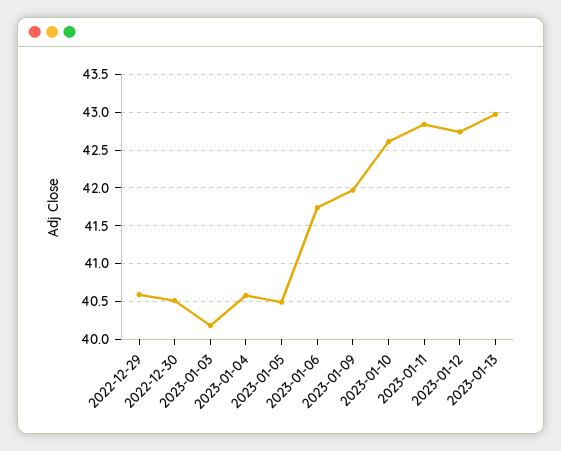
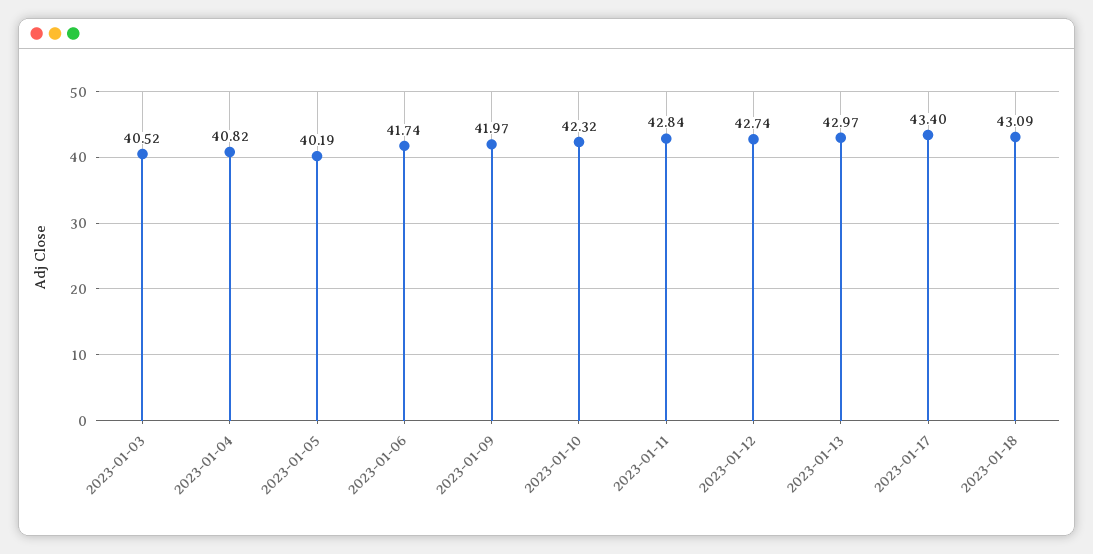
2022-12-29: 40.6 -> none
2022-12-30: 40.5 -> none
2023-01-03: 40.2 -> 40.52
2023-01-04: 40.6 -> 40.82
2023-01-05: 40.5 -> 40.19
2023-01-10: 42.6 -> 42.32
2023-01-17: none -> 43.4
2023-01-18: none -> 43.09

